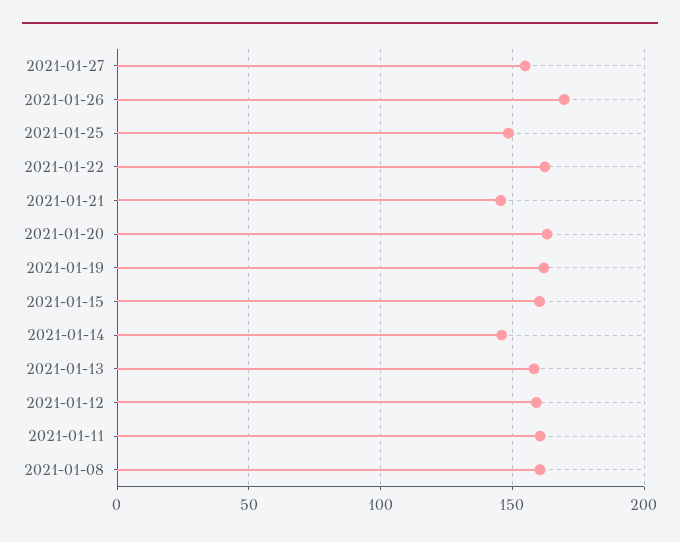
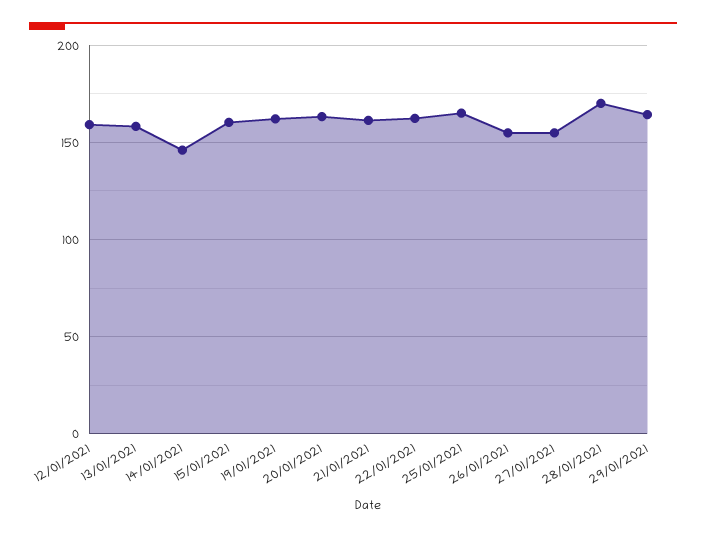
2021-01-26: 170 -> 155
2021-01-25: 150 -> 165
2021-01-21: 145 -> 160
2021-01-11: 160 -> none
2021-01-08: 160 -> none
28/01/2021: none -> 170
29/01/2021: none -> 165

